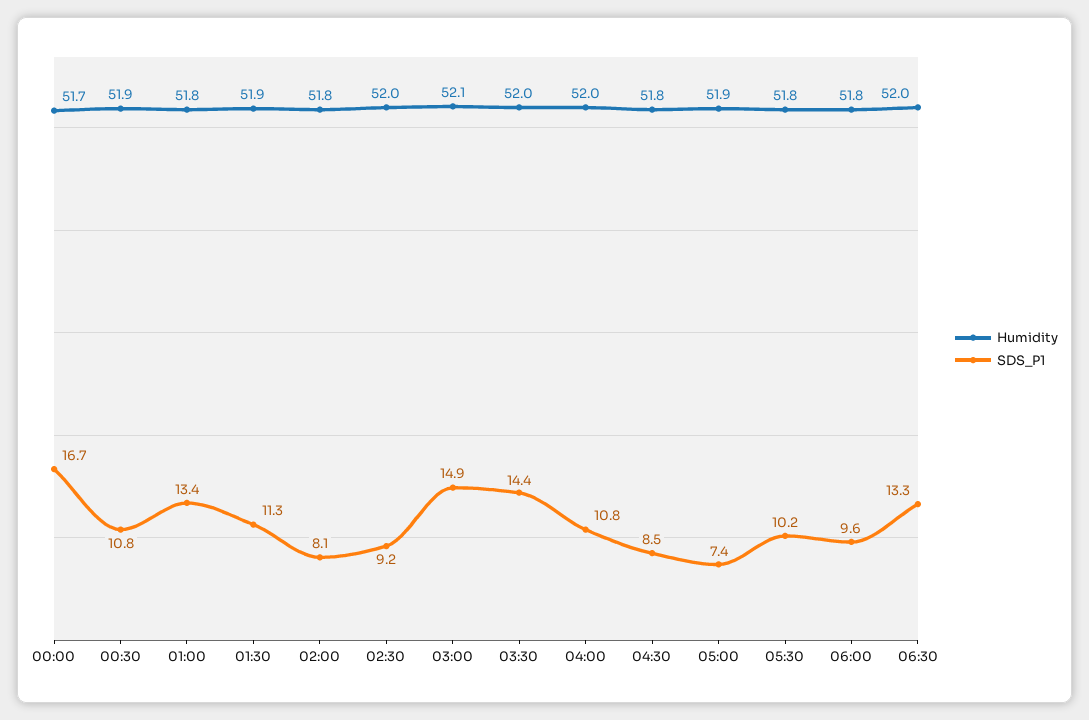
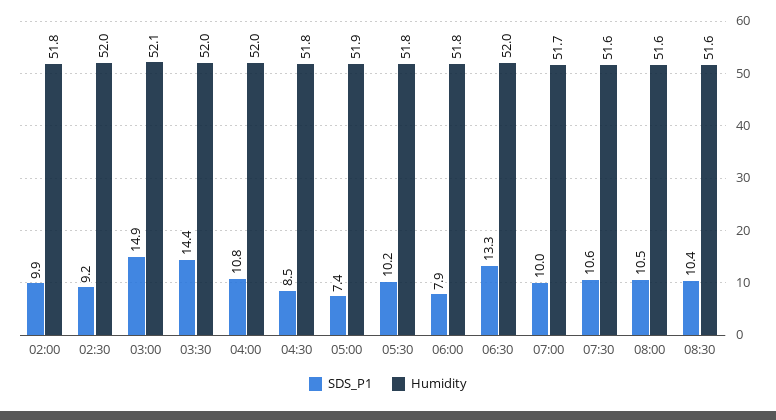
Humidity, 00:00: 51.7 -> none
SDS_P1, 00:00: 16.7 -> none
Humidity, 00:30: 51.9 -> none
SDS_P1, 00:30: 10.8 -> none
Humidity, 01:00: 51.8 -> none
SDS_P1, 01:00: 13.4 -> none
Humidity, 01:30: 51.9 -> none
SDS_P1, 01:30: 11.3 -> none
SDS_P1, 02:00: 8.1 -> 9.9
SDS_P1, 06:00: 9.6 -> 7.9
SDS_P1, 07:00: none -> 10
Humidity, 07:00: none -> 51.7
SDS_P1, 07:30: none -> 10.6
Humidity, 07:30: none -> 51.6
SDS_P1, 08:00: none -> 10.5
Humidity, 08:00: none -> 51.6
SDS_P1, 08:30: none -> 10.4
Humidity, 08:30: none -> 51.6

